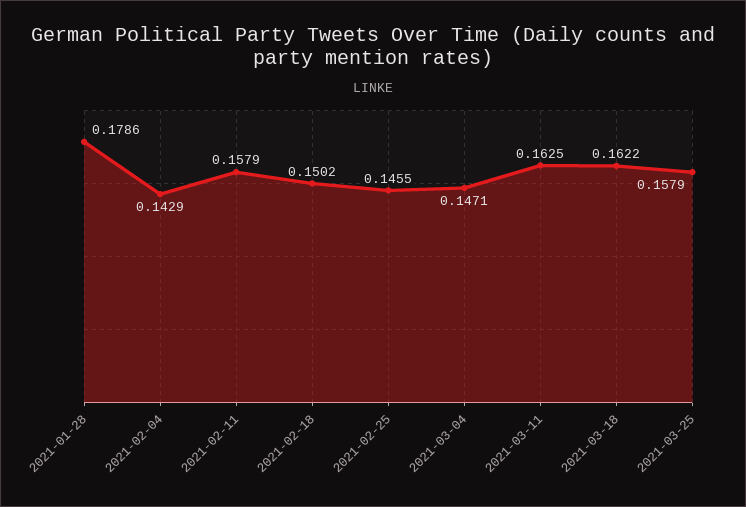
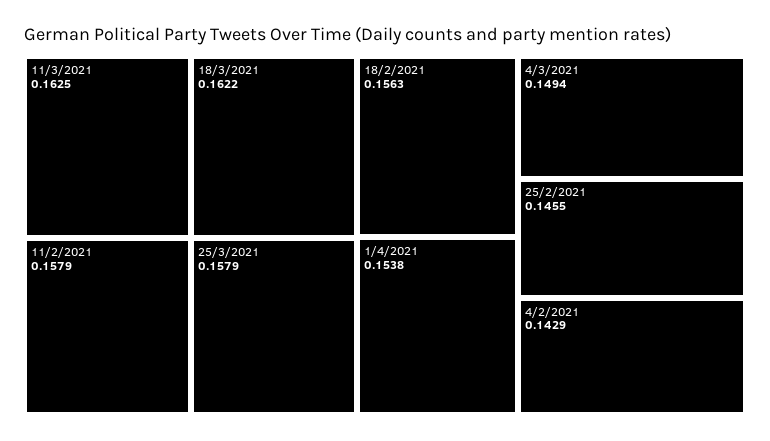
2021-01-28: 0.1786 -> none
2021-02-18: 0.1502 -> 0.1563
2021-03-04: 0.1471 -> 0.1494
1/4/2021: none -> 0.1538

